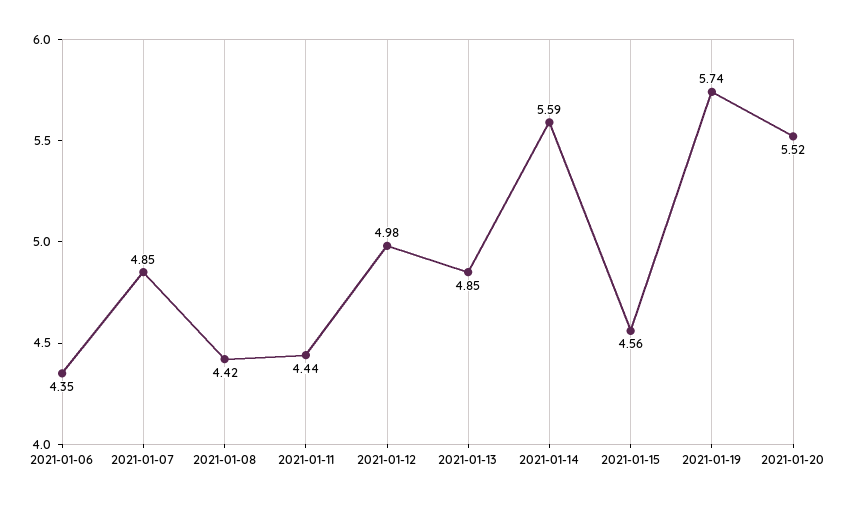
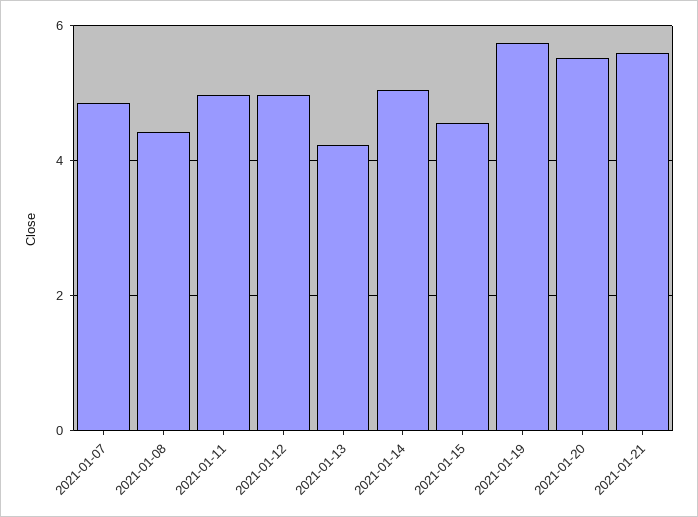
2021-01-06: 4.35 -> none
2021-01-11: 4.44 -> 5
2021-01-13: 4.85 -> 4.2
2021-01-14: 5.59 -> 5
2021-01-21: none -> 5.6

